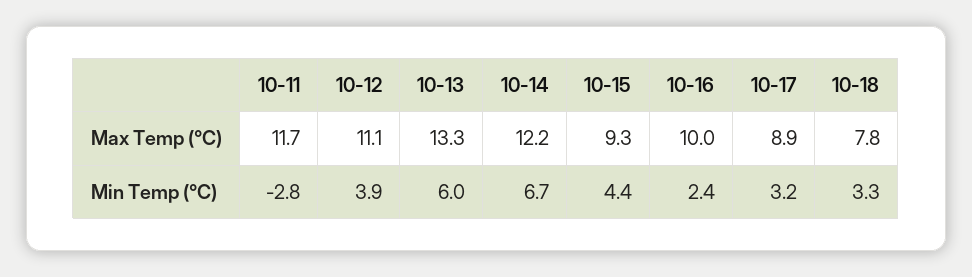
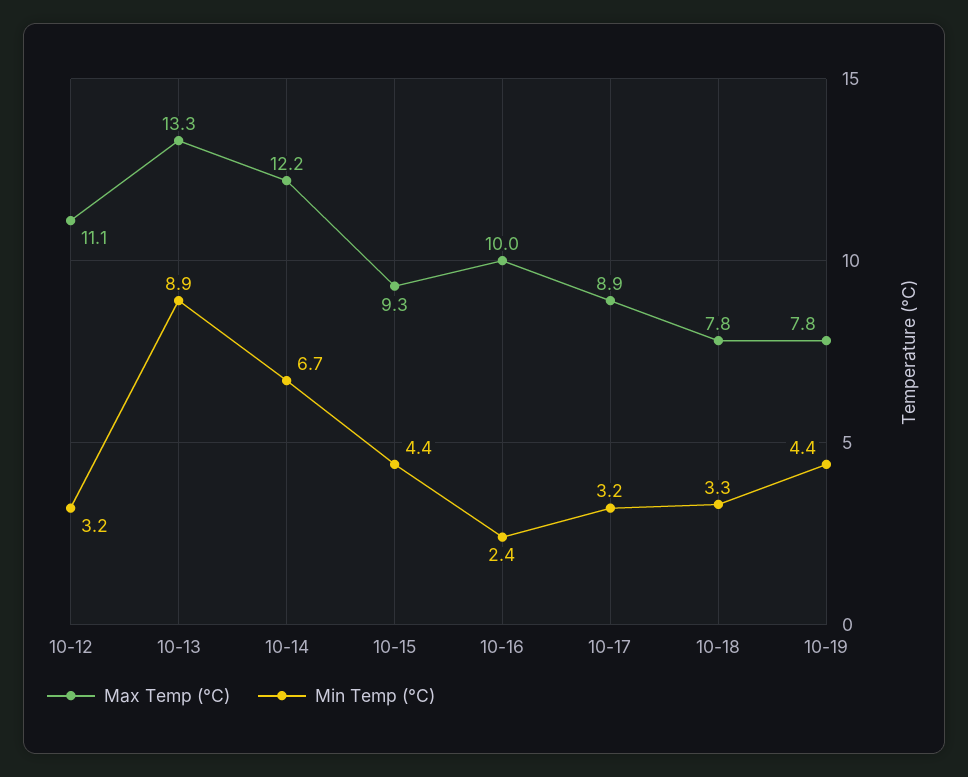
Max Temp (°C), 10-11: 11.7 -> none
Min Temp (°C), 10-11: -2.8 -> none
Min Temp (°C), 10-12: 3.9 -> 3.2
Min Temp (°C), 10-13: 6 -> 8.9
Max Temp (°C), 10-19: none -> 7.8
Min Temp (°C), 10-19: none -> 4.4

